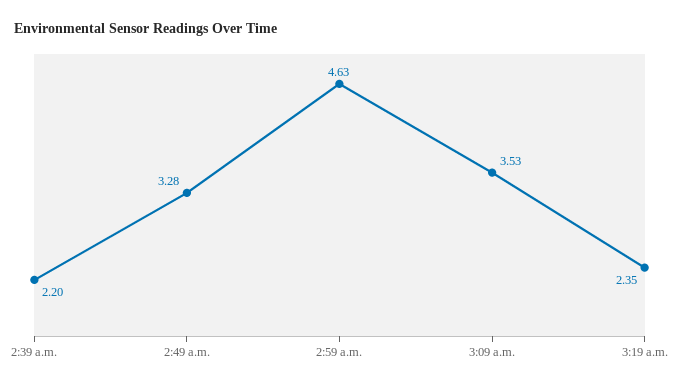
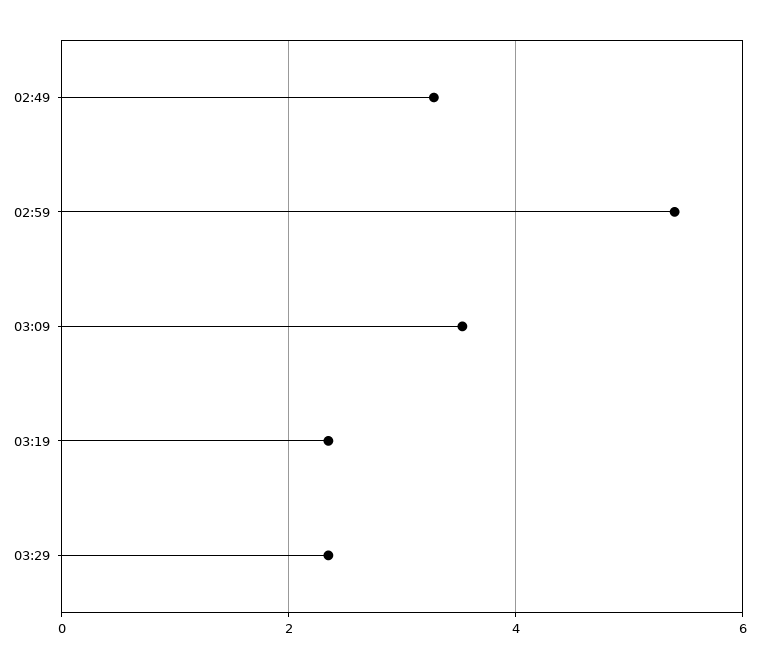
2:39 a.m.: 2.2 -> none
2:59 a.m.: 4.63 -> 5.4
03:29: none -> 2.4

